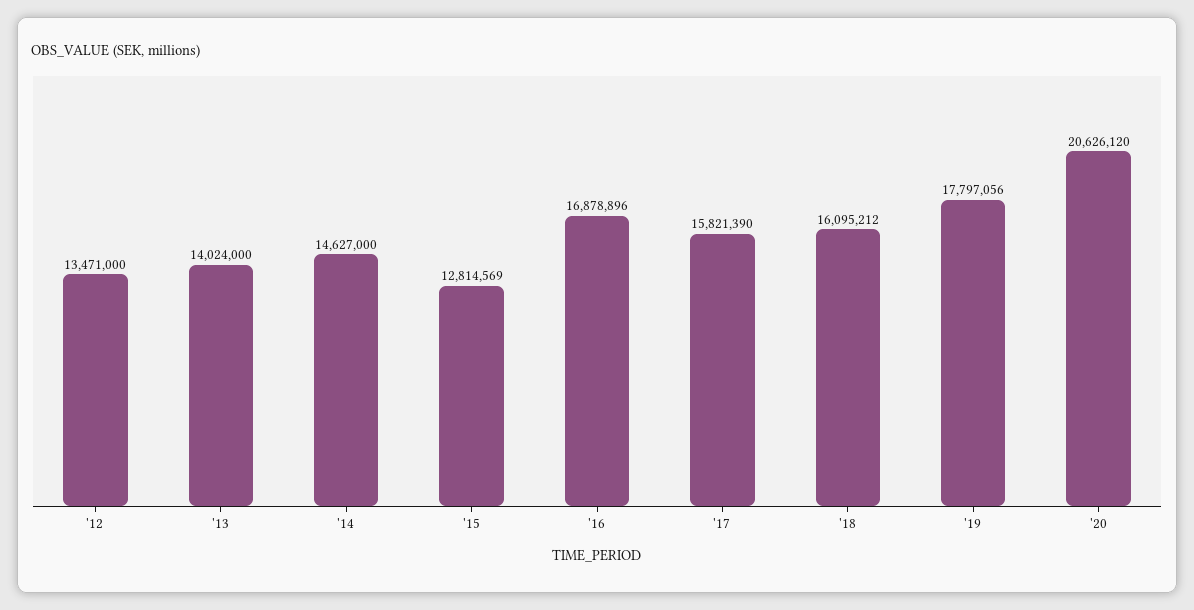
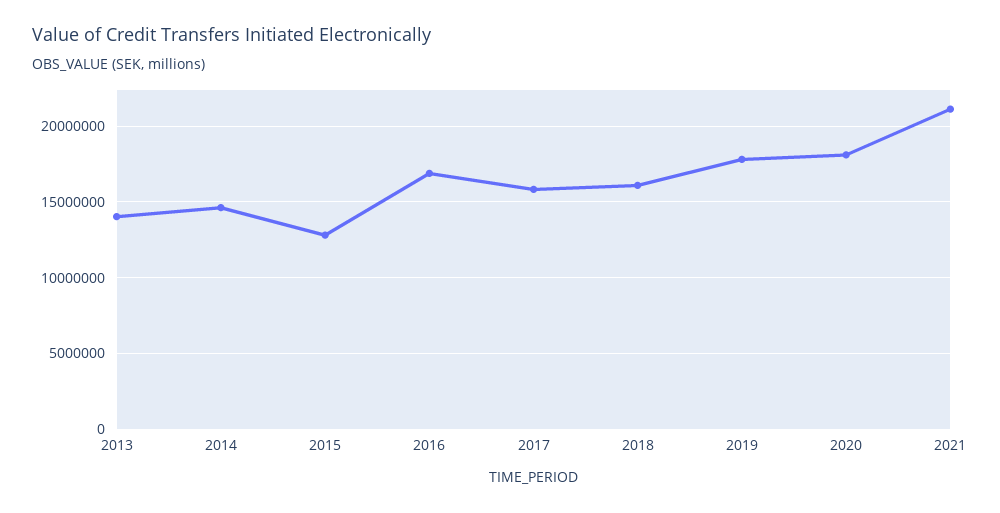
'12: 13471000 -> none
'20: 20626120 -> 18000000
2021: none -> 21000000

